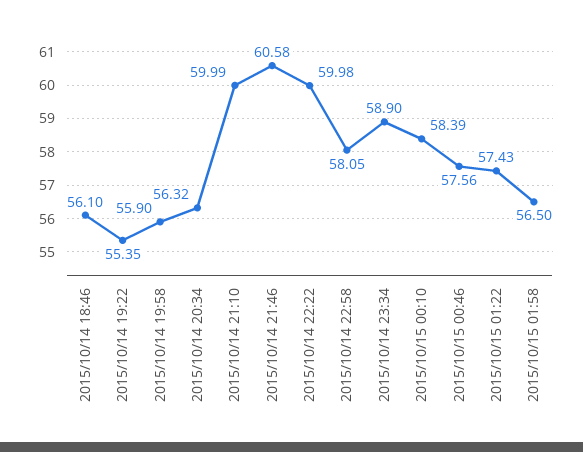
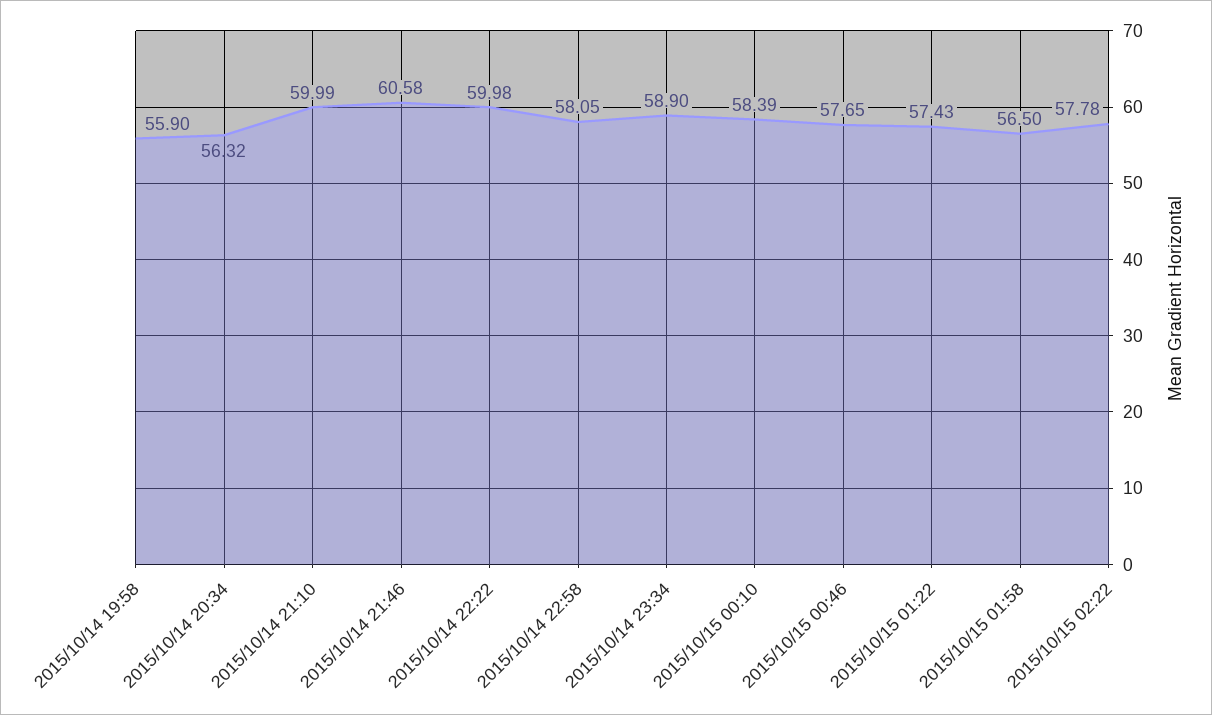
2015/10/14 18:46: 56.1 -> none
2015/10/14 19:22: 55.35 -> none
2015/10/15 00:46: 57.56 -> 57.65
2015/10/15 02:22: none -> 57.78

